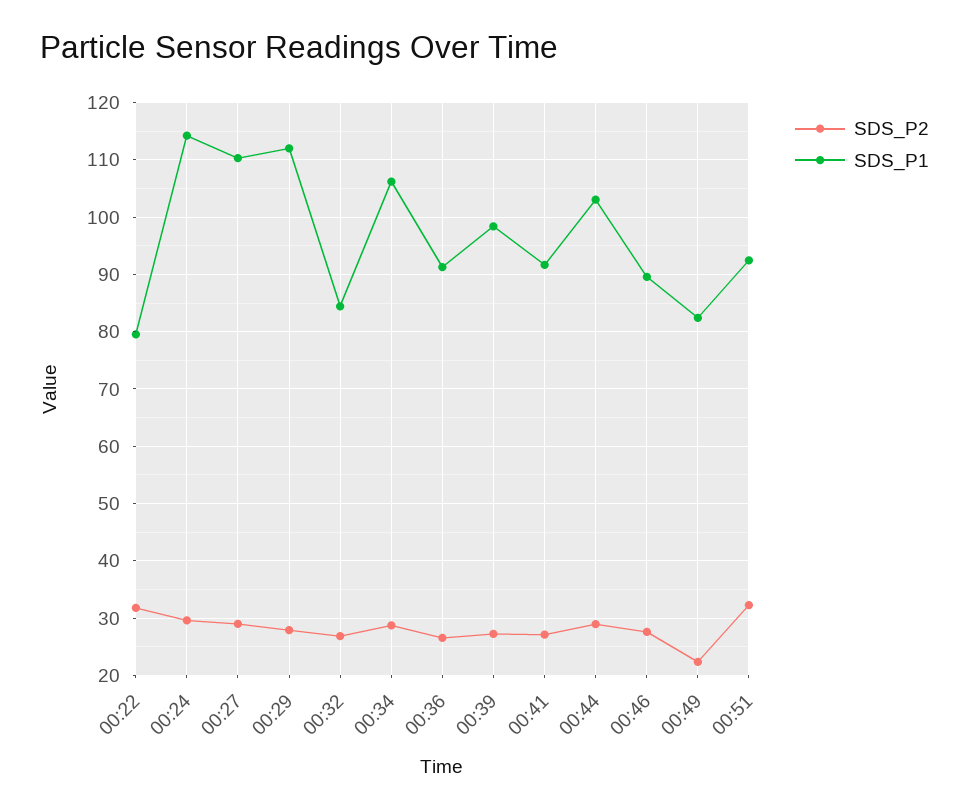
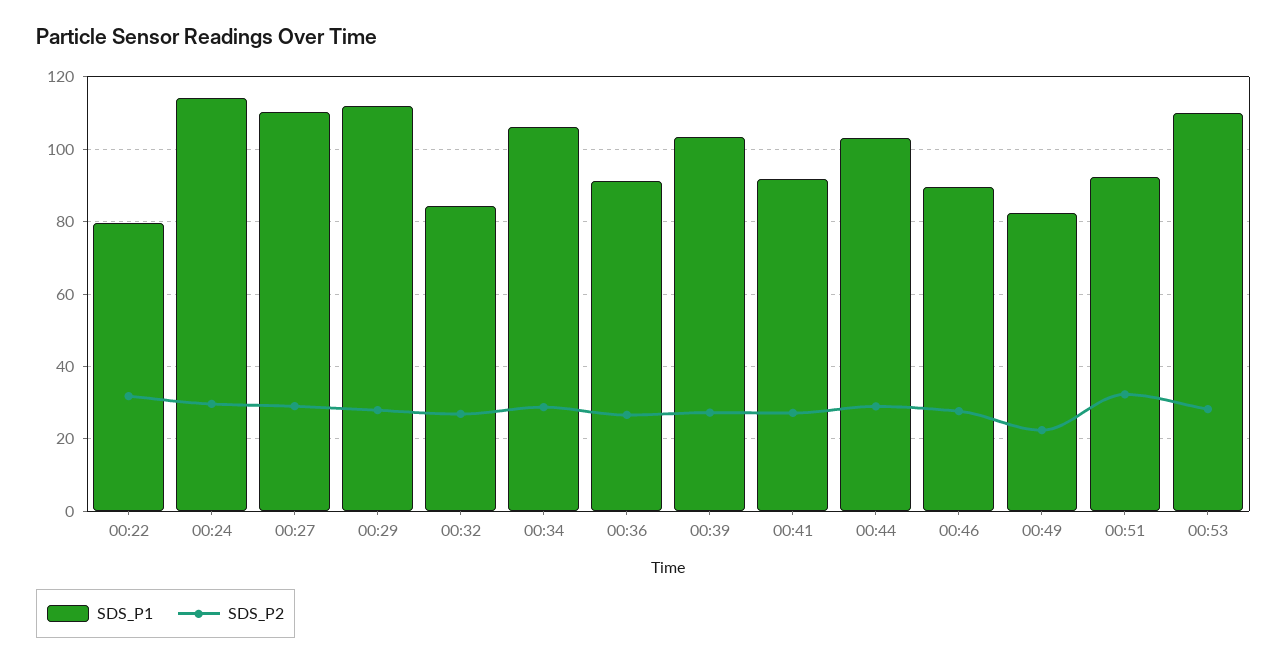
SDS_P1, 00:39: 98 -> 104
SDS_P1, 00:53: none -> 110
SDS_P2, 00:53: none -> 28

